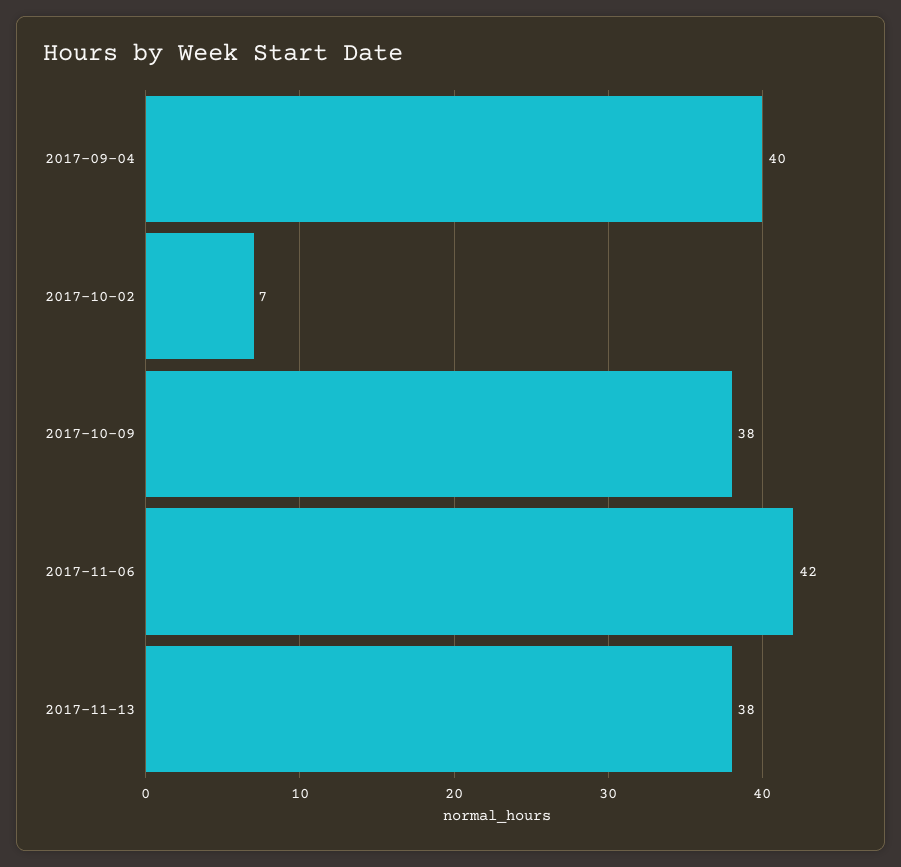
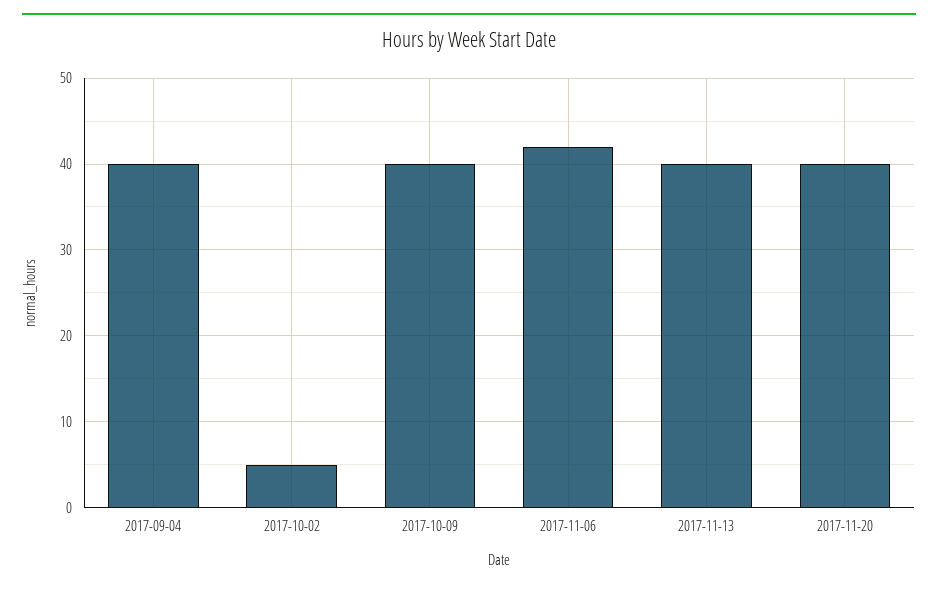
2017-10-02: 7 -> 5
2017-10-09: 38 -> 40
2017-11-13: 38 -> 40
2017-11-20: none -> 40

